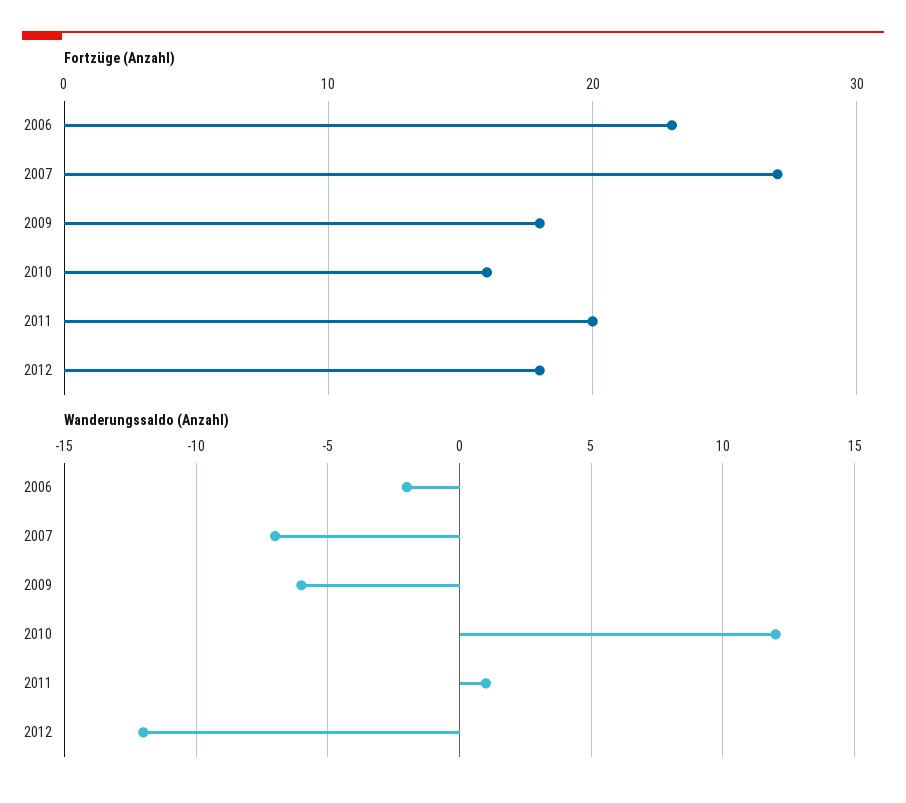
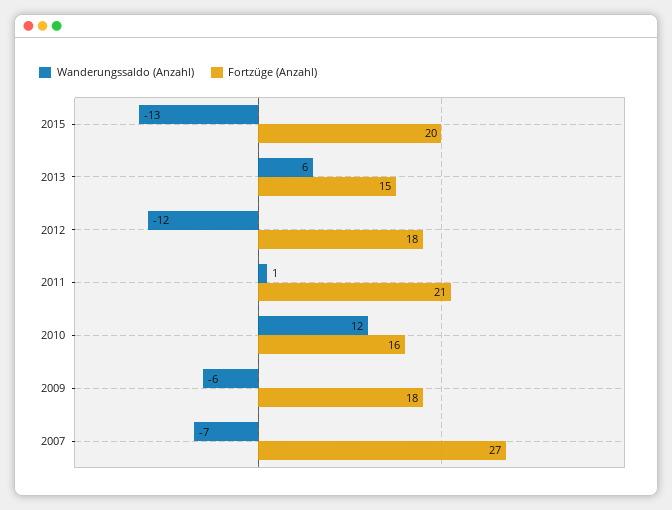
Fortzüge (Anzahl), 2006: 23 -> none
Fortzüge (Anzahl), 2011: 20 -> 21
Wanderungssaldo (Anzahl), 2006: -2 -> none
Wanderungssaldo (Anzahl), 2015: none -> -13
Fortzüge (Anzahl), 2015: none -> 20
Wanderungssaldo (Anzahl), 2013: none -> 6
Fortzüge (Anzahl), 2013: none -> 15

